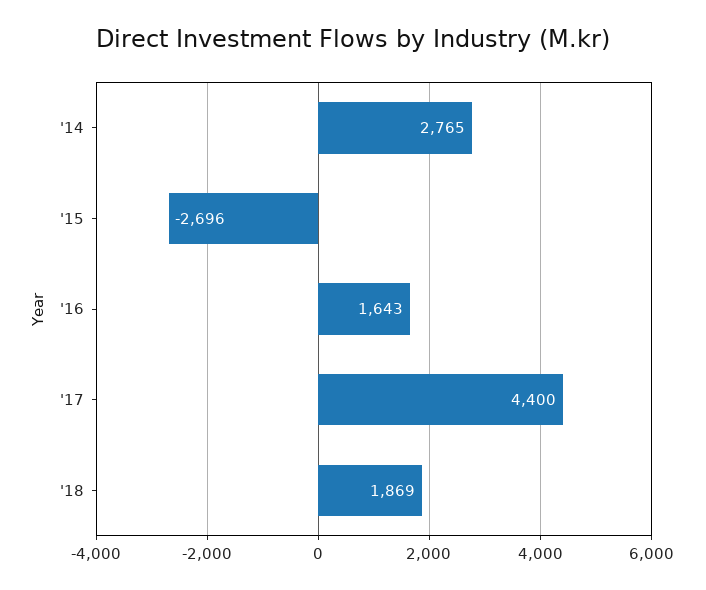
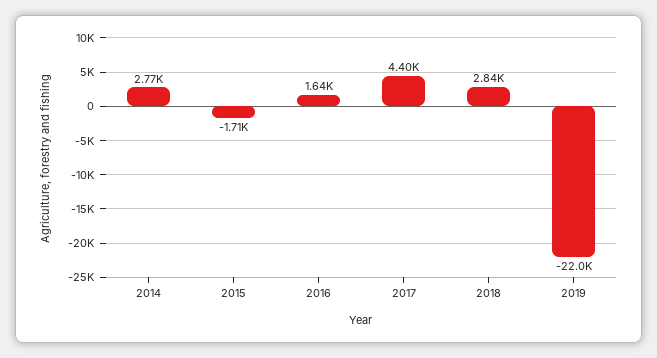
'15: -2696 -> -1710
'18: 1869 -> 2840
2019: none -> -22000

